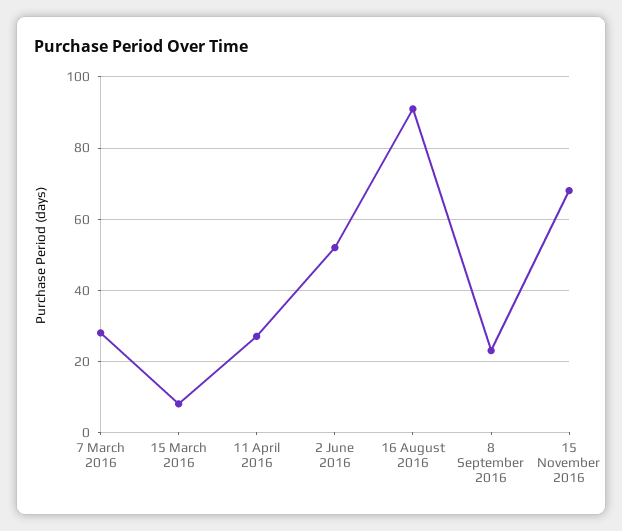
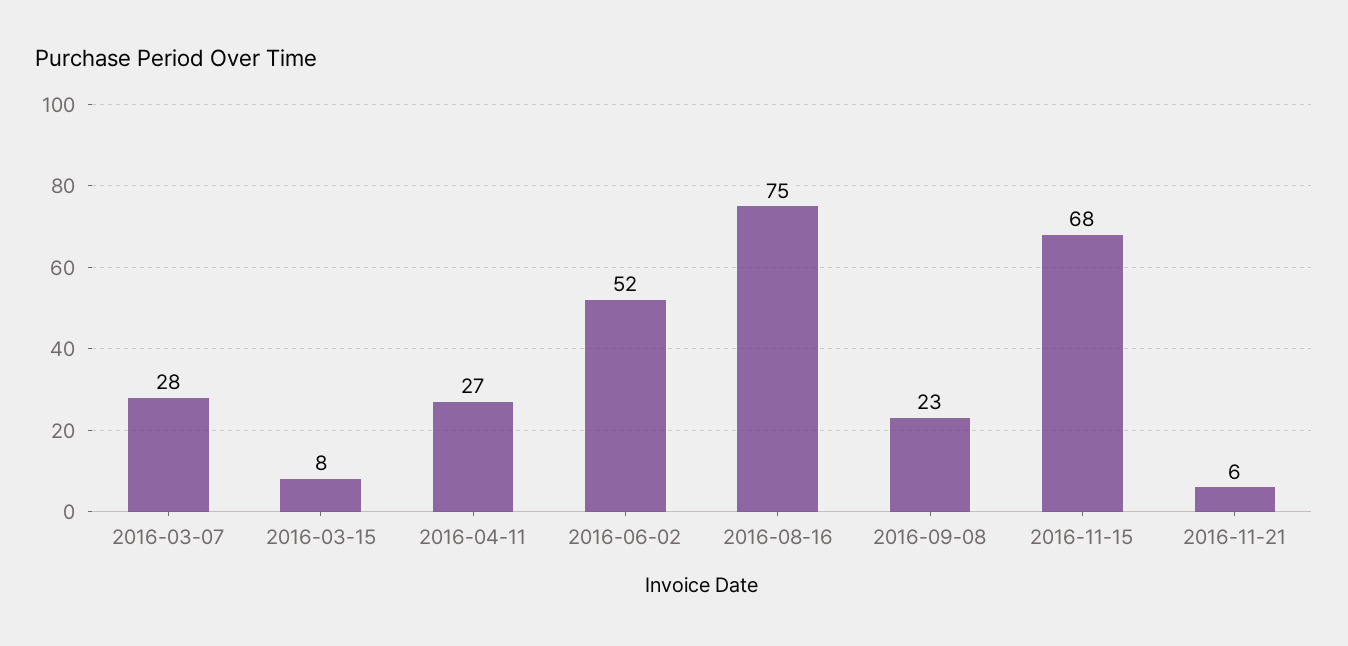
16 August 2016: 90 -> 75
2016-11-21: none -> 6

